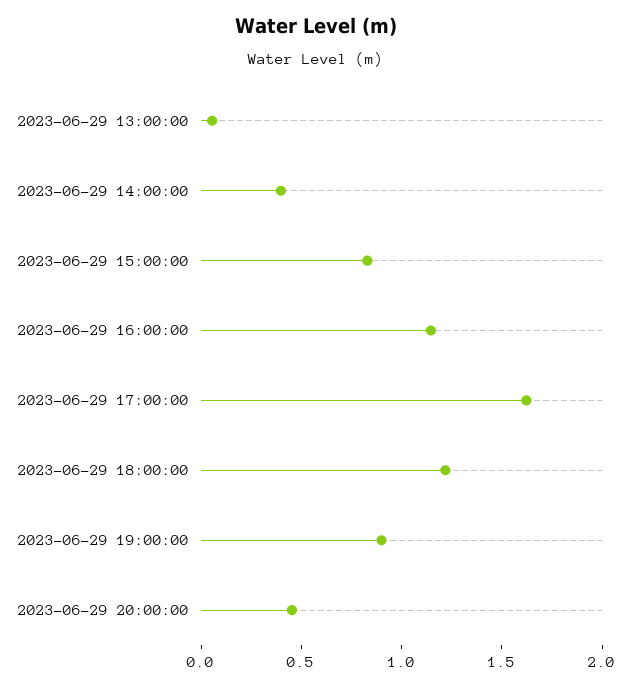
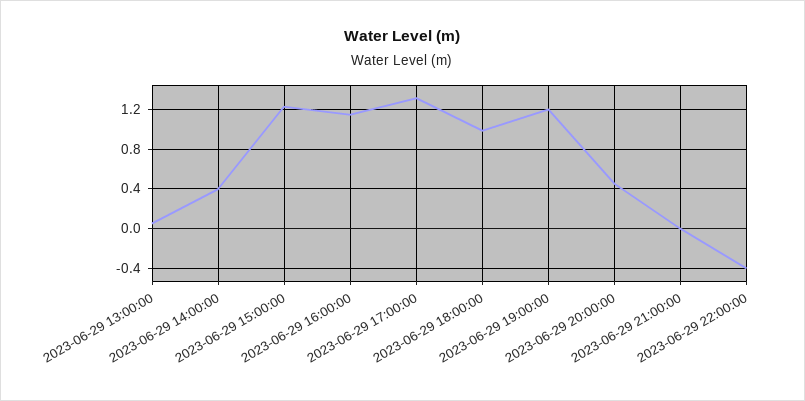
2023-06-29 15:00:00: 0.8 -> 1.2
2023-06-29 17:00:00: 1.6 -> 1.3
2023-06-29 18:00:00: 1.2 -> 1
2023-06-29 19:00:00: 0.9 -> 1.2
2023-06-29 21:00:00: none -> 0
2023-06-29 22:00:00: none -> -0.4

